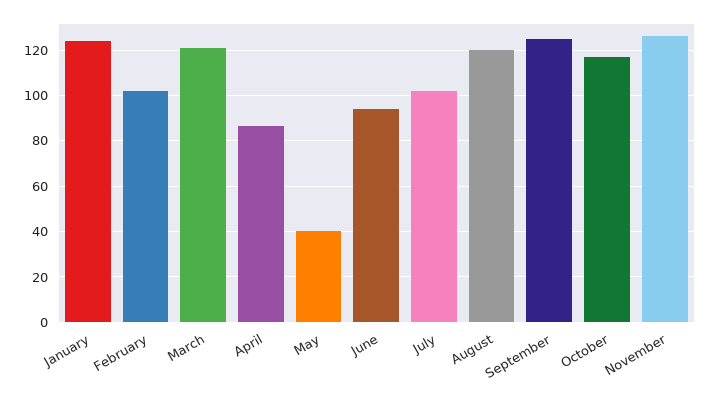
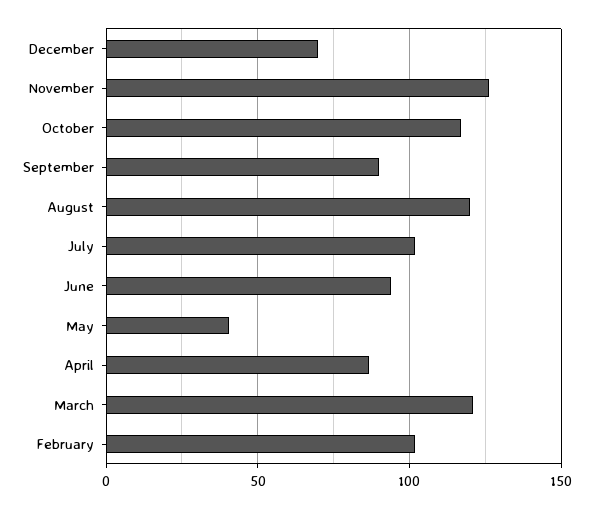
January: 125 -> none
September: 125 -> 90
December: none -> 70

